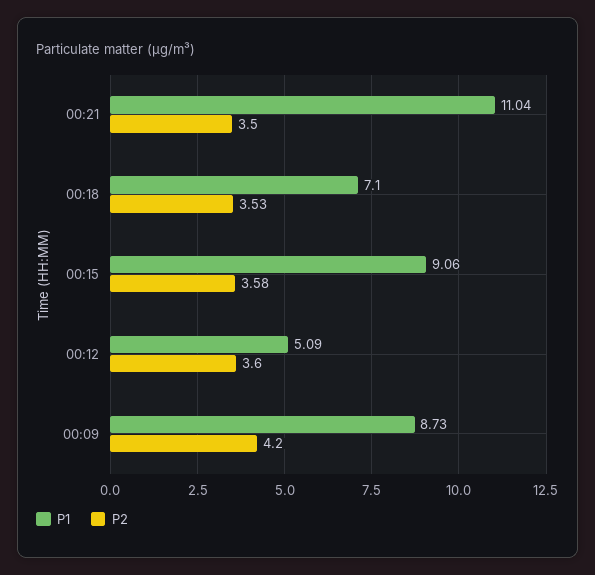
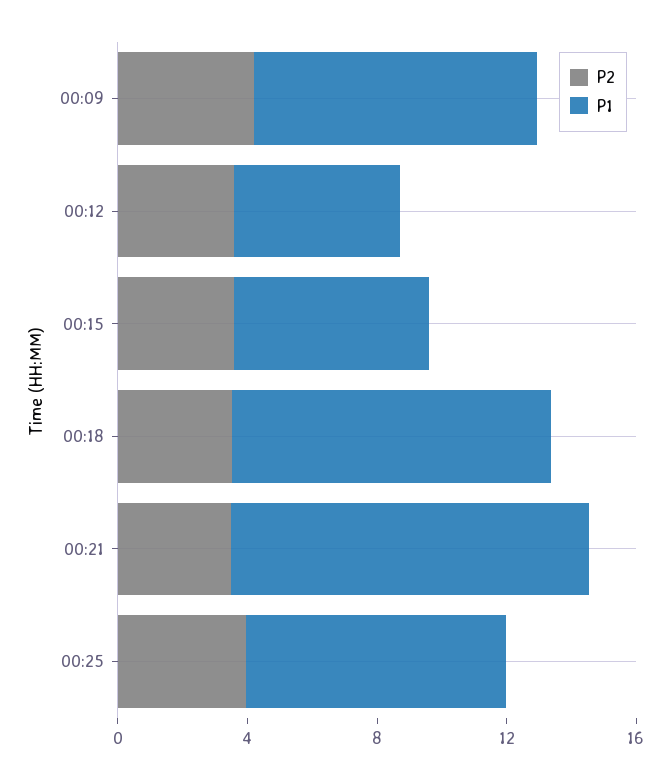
P1, 00:18: 7.1 -> 10
P1, 00:15: 9.06 -> 6
P2, 00:25: none -> 4
P1, 00:25: none -> 8

